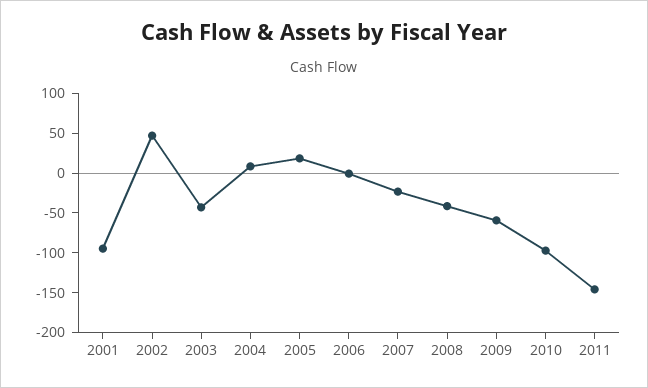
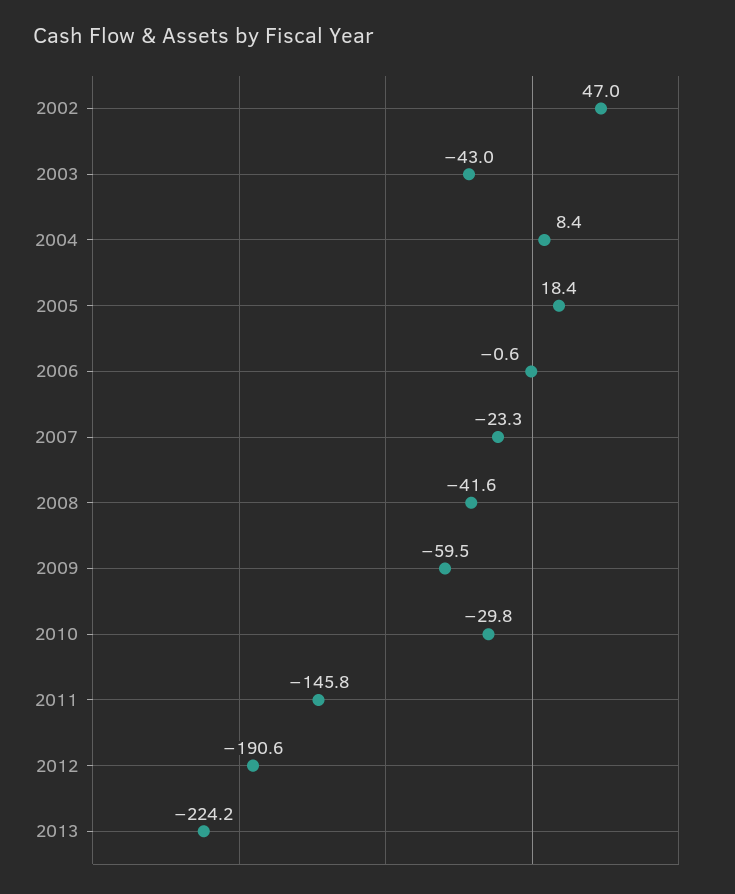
2001: -100 -> none
2010: -100 -> -29.8
2012: none -> -190.6
2013: none -> -224.2

